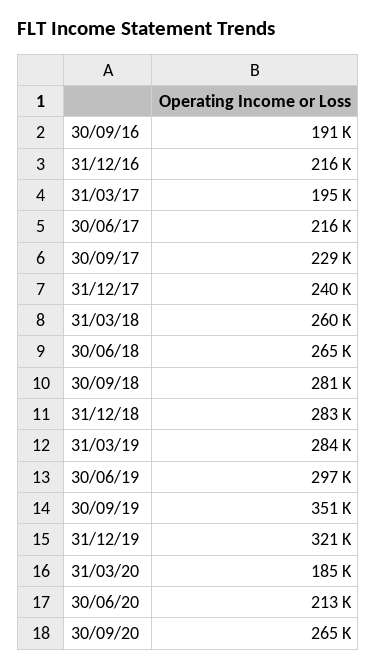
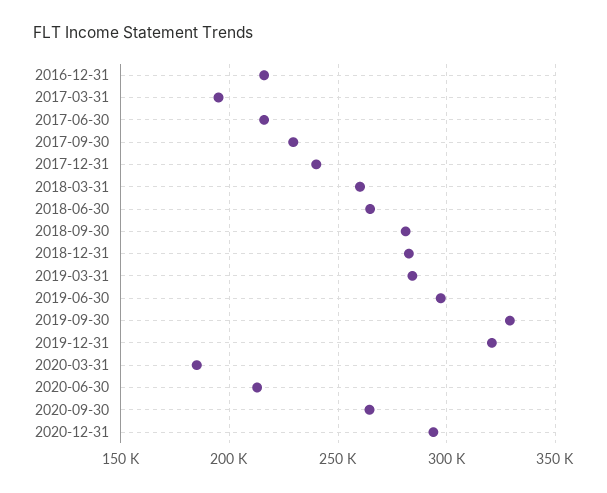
30/09/16: 191000 -> none
30/09/19: 351000 -> 330000
2020-12-31: none -> 295000

